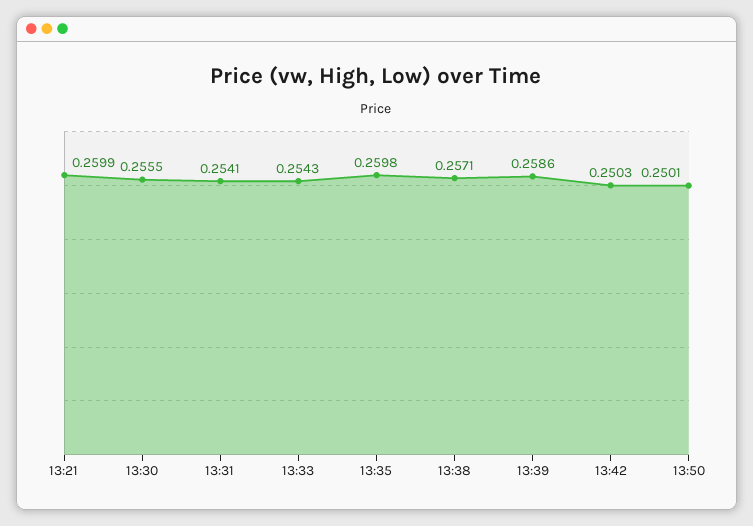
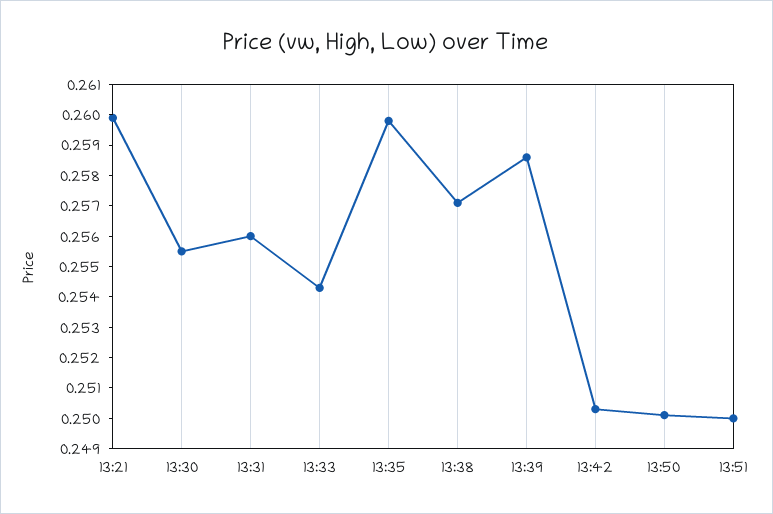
13:31: 0.2541 -> 0.256
13:51: none -> 0.25

